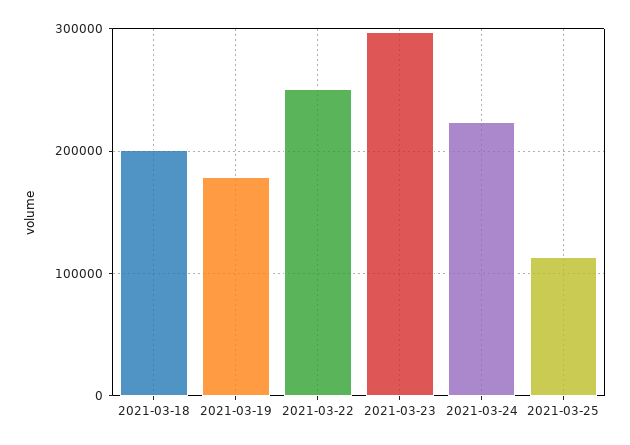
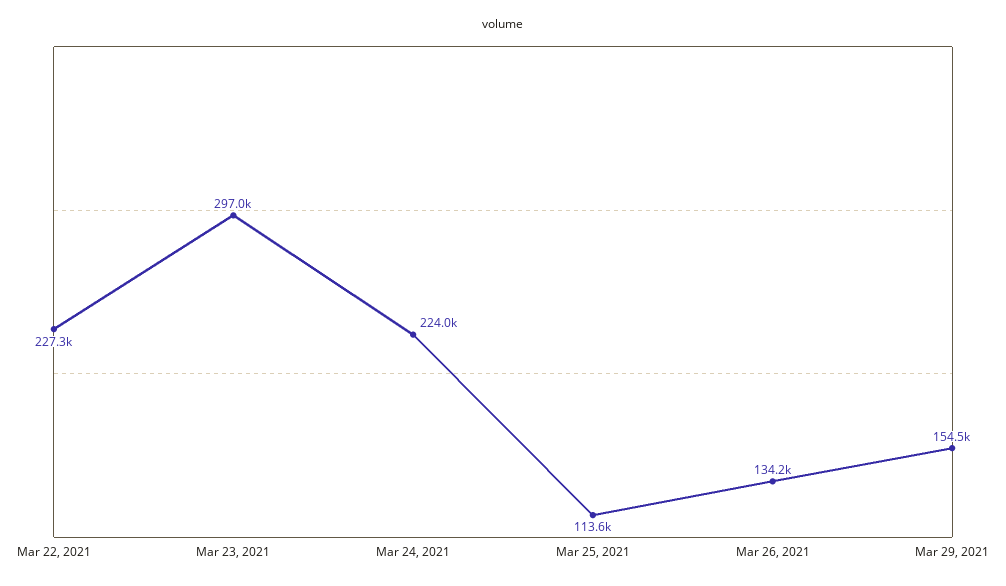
2021-03-18: 200000 -> none
2021-03-19: 180000 -> none
2021-03-22: 250000 -> 227300
Mar 26, 2021: none -> 134200
Mar 29, 2021: none -> 154500

